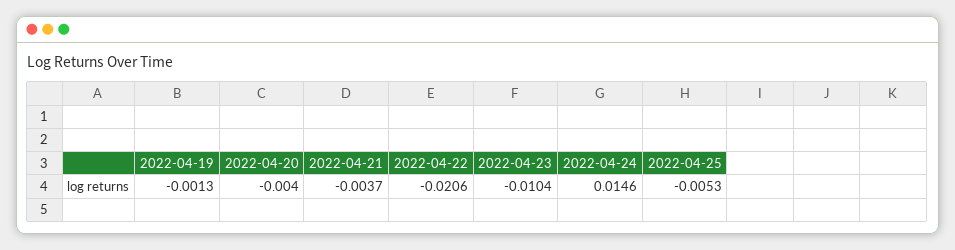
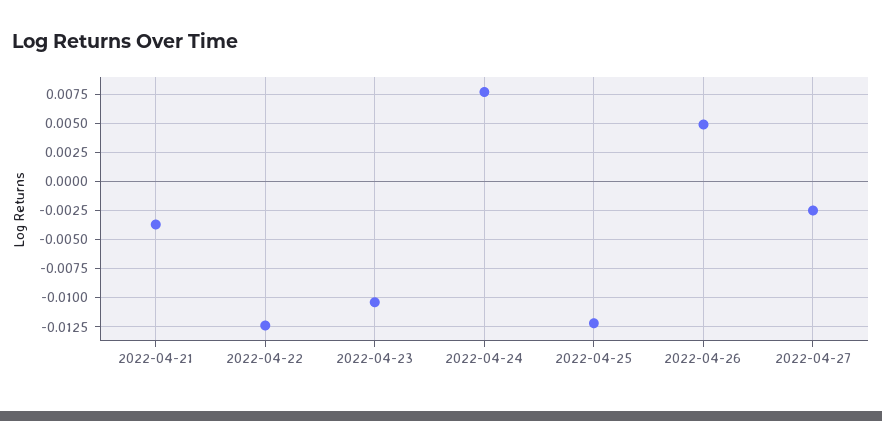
2022-04-19: -0.0013 -> none
2022-04-20: -0.004 -> none
2022-04-22: -0.0206 -> -0.0125
2022-04-24: 0.0146 -> 0.0075
2022-04-25: -0.0053 -> -0.0125
2022-04-26: none -> 0.005
2022-04-27: none -> -0.0025

